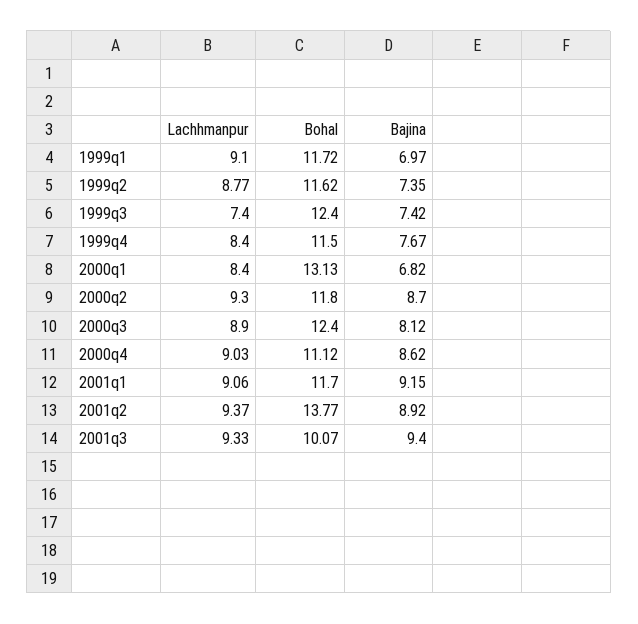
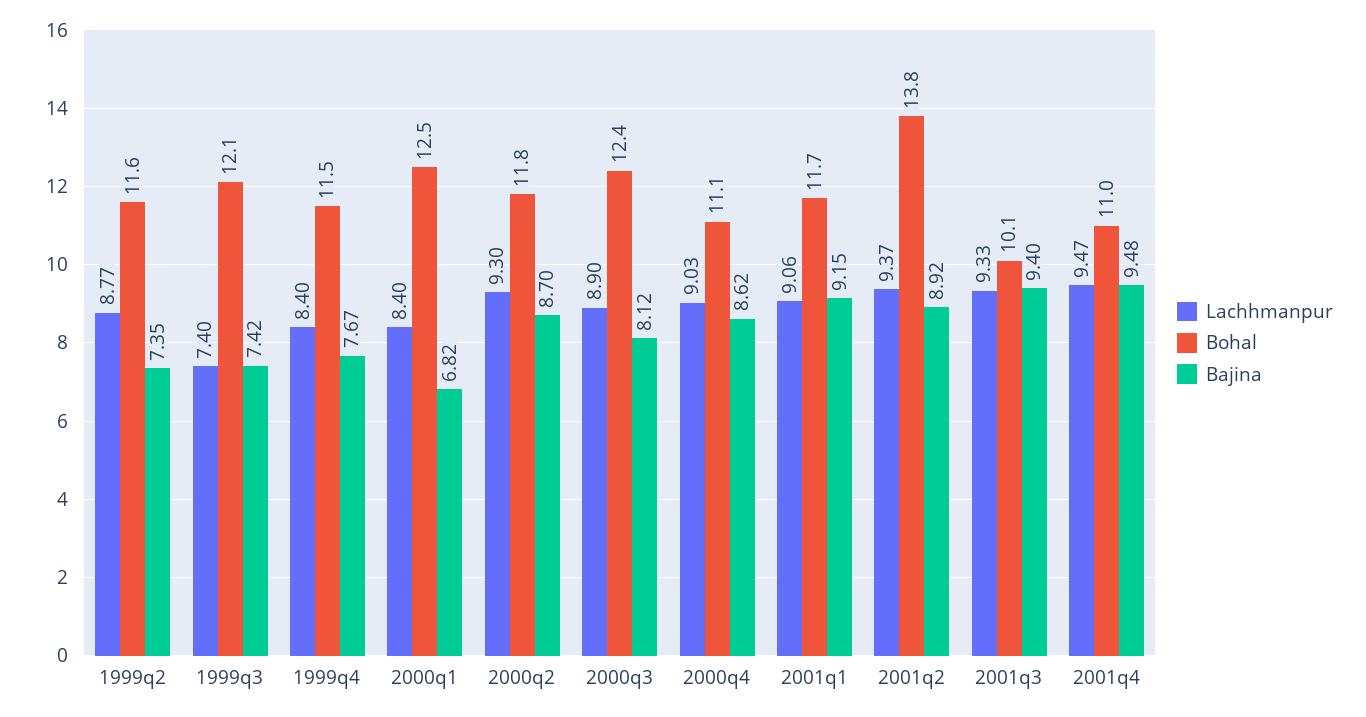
Lachhmanpur, 1999q1: 9.1 -> none
Bohal, 1999q1: 11.72 -> none
Bajina, 1999q1: 6.97 -> none
Bohal, 1999q3: 12.4 -> 12.1
Bohal, 2000q1: 13.13 -> 12.5
Lachhmanpur, 2001q4: none -> 9.47
Bohal, 2001q4: none -> 11
Bajina, 2001q4: none -> 9.48

